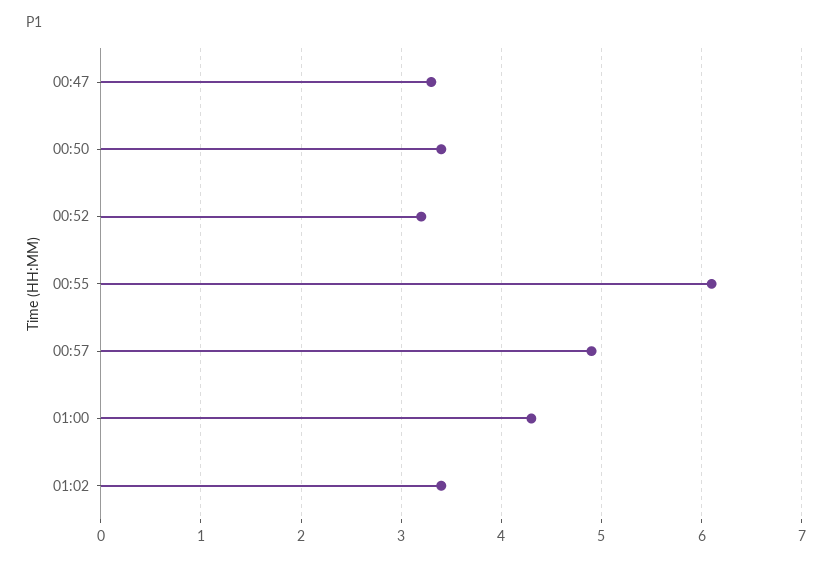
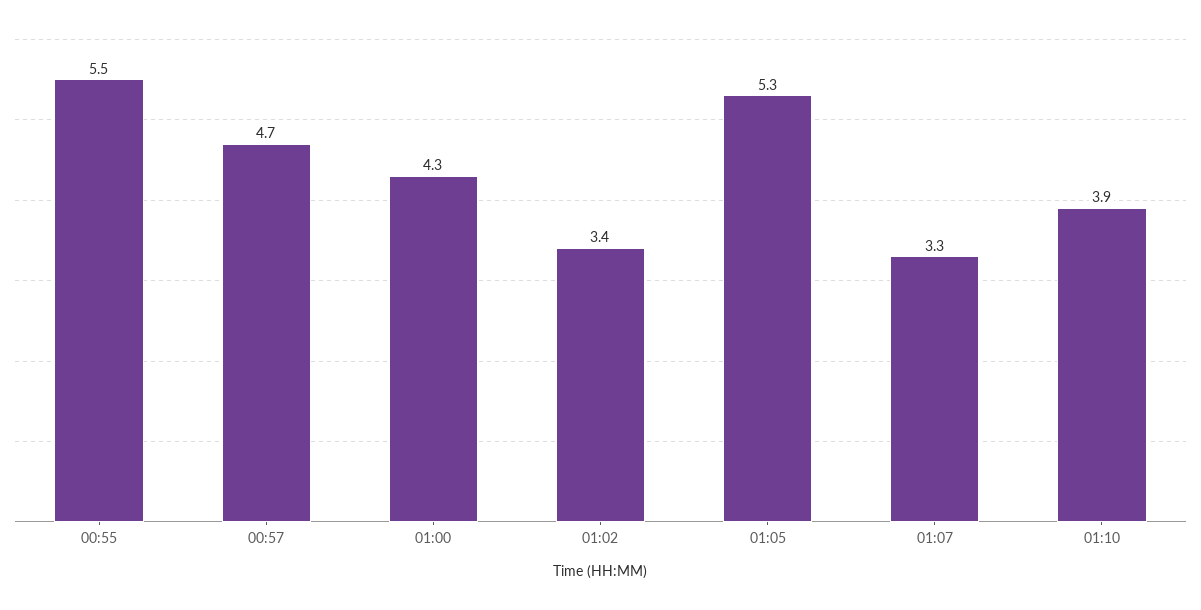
00:47: 3.3 -> none
00:50: 3.4 -> none
00:52: 3.2 -> none
00:55: 6.1 -> 5.5
00:57: 4.9 -> 4.7
01:05: none -> 5.3
01:07: none -> 3.3
01:10: none -> 3.9

